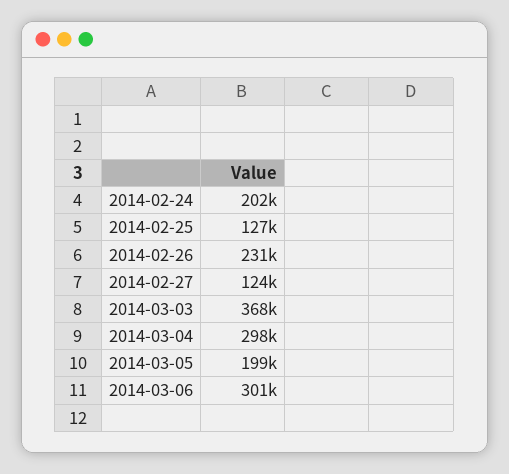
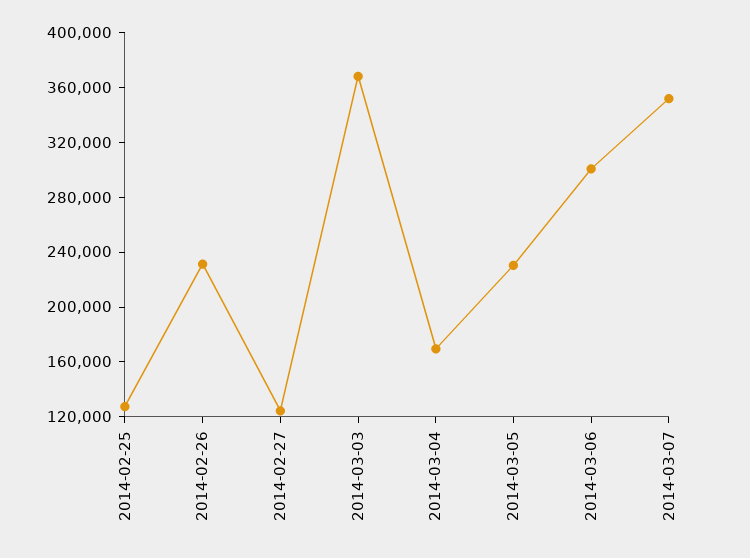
2014-02-24: 202000 -> none
2014-03-04: 298000 -> 170000
2014-03-05: 199000 -> 230000
2014-03-07: none -> 350000

